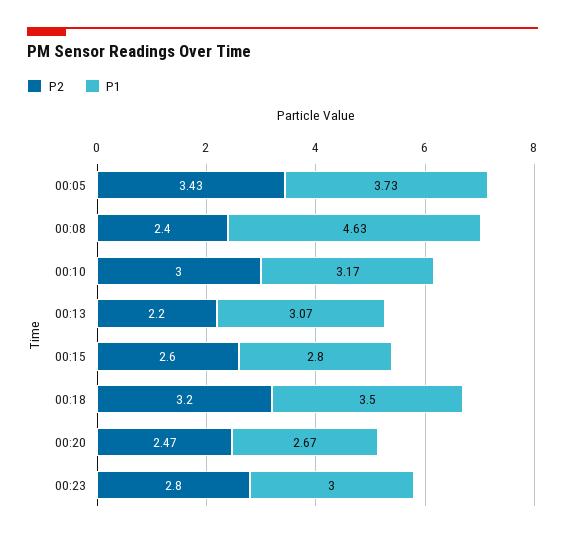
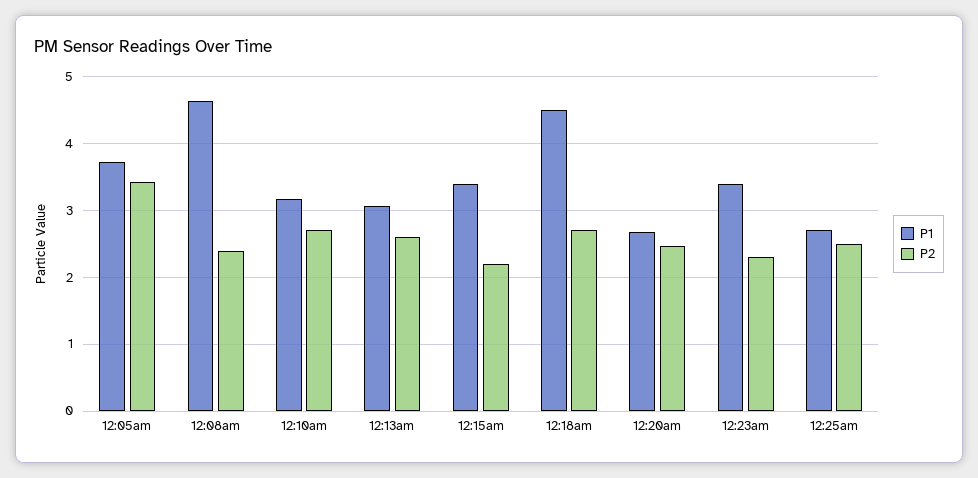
P2, 00:10: 3 -> 2.7
P2, 00:13: 2.2 -> 2.6
P2, 00:15: 2.6 -> 2.2
P1, 00:15: 2.8 -> 3.4
P2, 00:18: 3.2 -> 2.7
P1, 00:18: 3.5 -> 4.5
P2, 00:23: 2.8 -> 2.3
P1, 00:23: 3 -> 3.4
P1, 12:25am: none -> 2.7
P2, 12:25am: none -> 2.5

